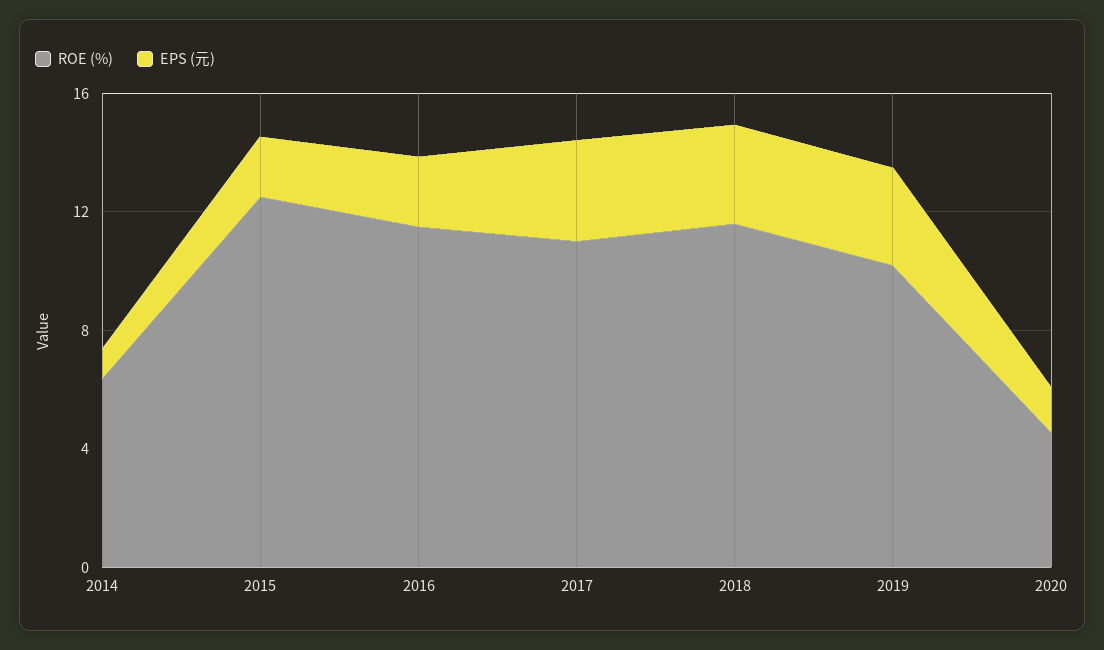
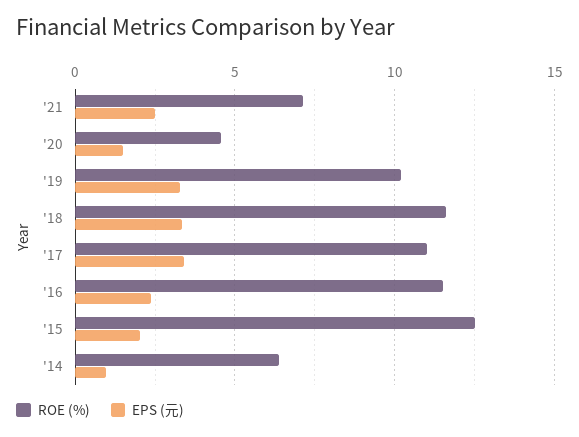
ROE (%), '21: none -> 7
EPS (元), '21: none -> 2.5

